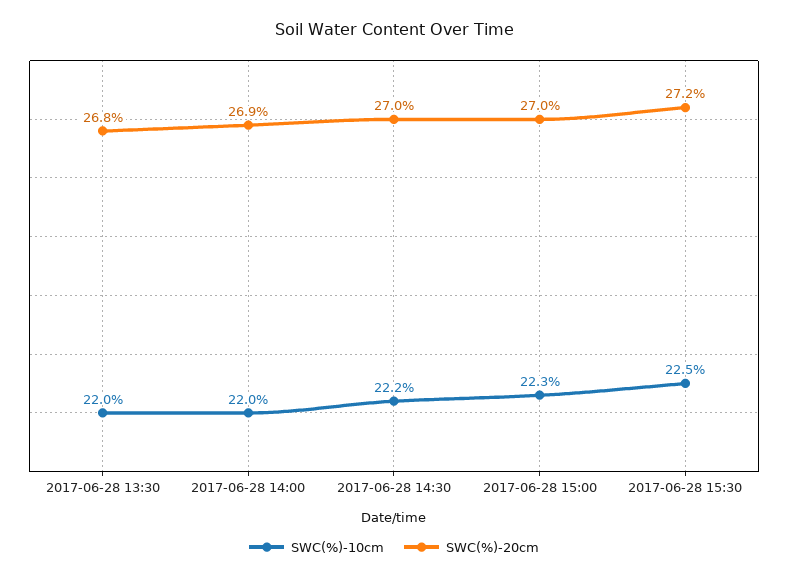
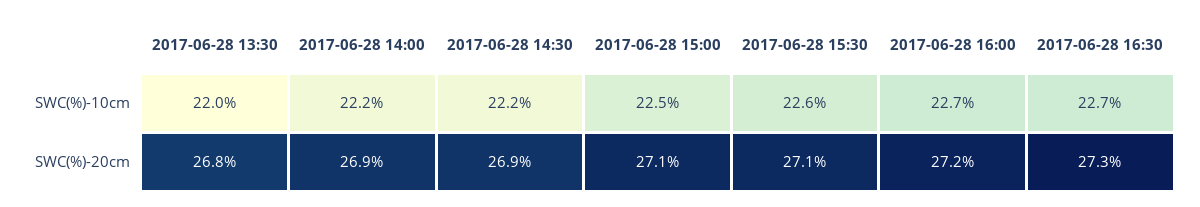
SWC(%)-10cm, 2017-06-28 14:00: 22 -> 22.2
SWC(%)-20cm, 2017-06-28 14:30: 27 -> 26.9
SWC(%)-10cm, 2017-06-28 15:00: 22.3 -> 22.5
SWC(%)-20cm, 2017-06-28 15:00: 27 -> 27.1
SWC(%)-10cm, 2017-06-28 15:30: 22.5 -> 22.6
SWC(%)-20cm, 2017-06-28 15:30: 27.2 -> 27.1
SWC(%)-10cm, 2017-06-28 16:00: none -> 22.7
SWC(%)-10cm, 2017-06-28 16:30: none -> 22.7
SWC(%)-20cm, 2017-06-28 16:00: none -> 27.2
SWC(%)-20cm, 2017-06-28 16:30: none -> 27.3

